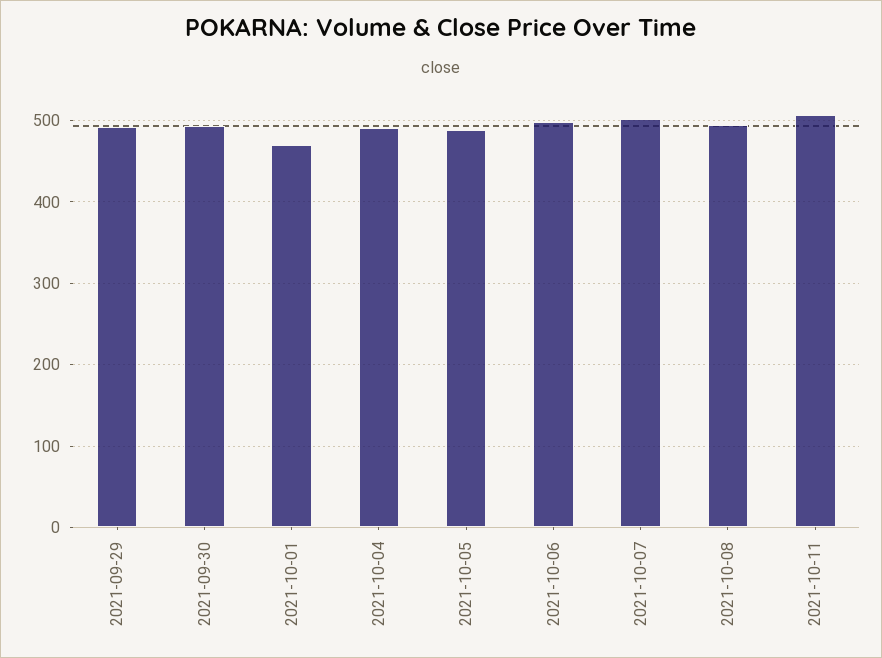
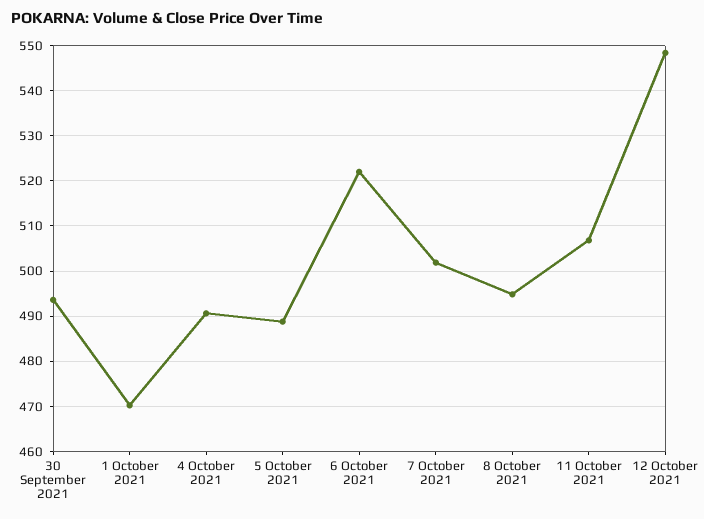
2021-09-29: 490 -> none
2021-10-06: 500 -> 522
12 October 2021: none -> 548

